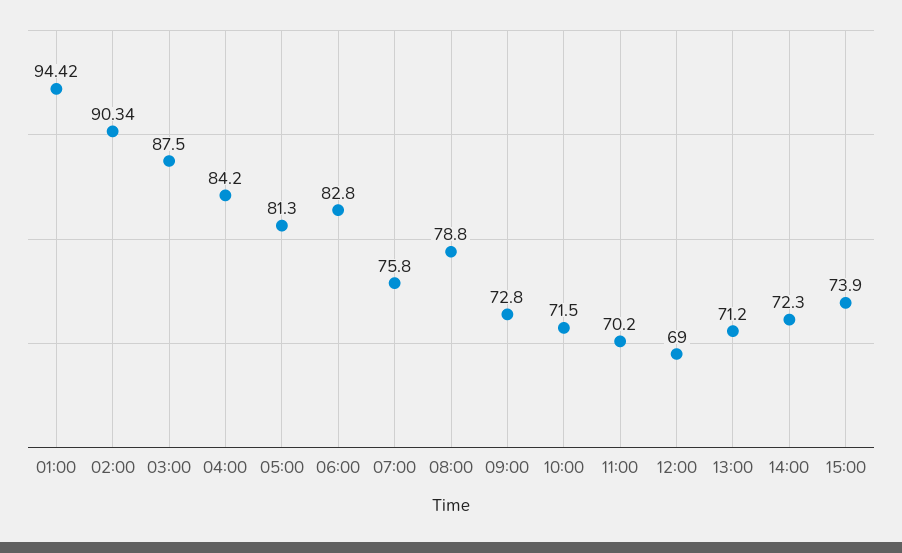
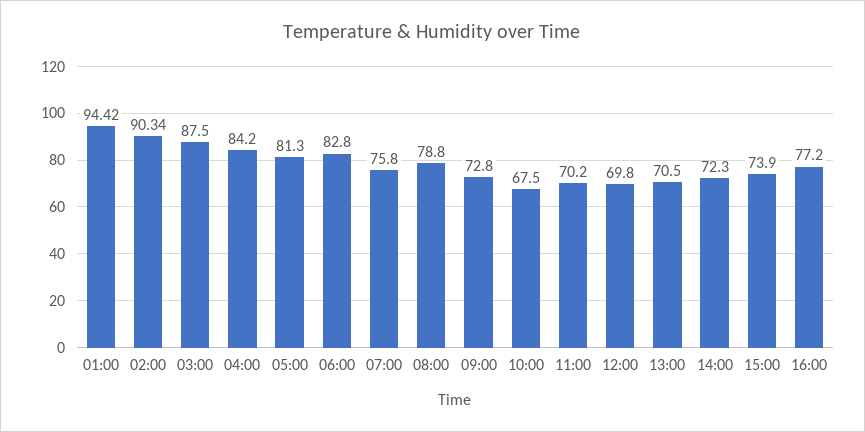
10:00: 71.5 -> 67.5
12:00: 69 -> 69.8
13:00: 71.2 -> 70.5
16:00: none -> 77.2

